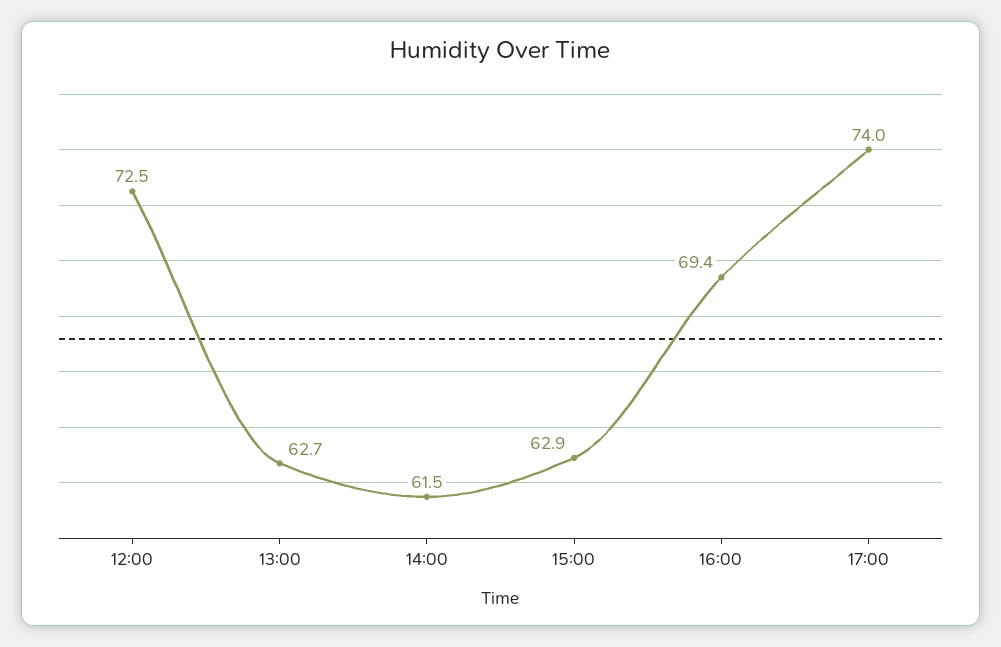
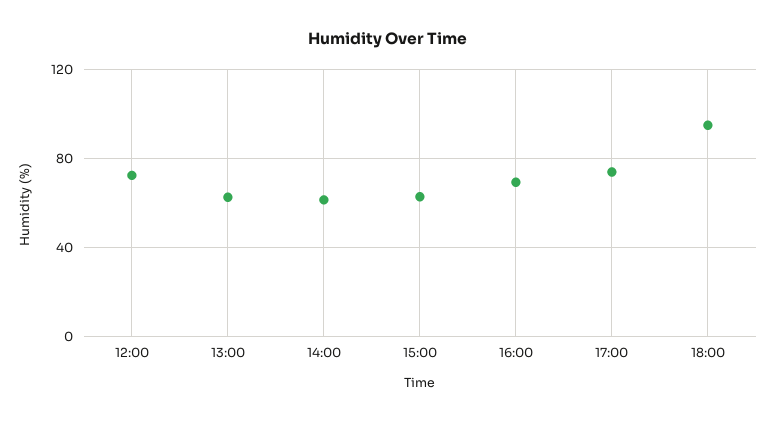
18:00: none -> 95

